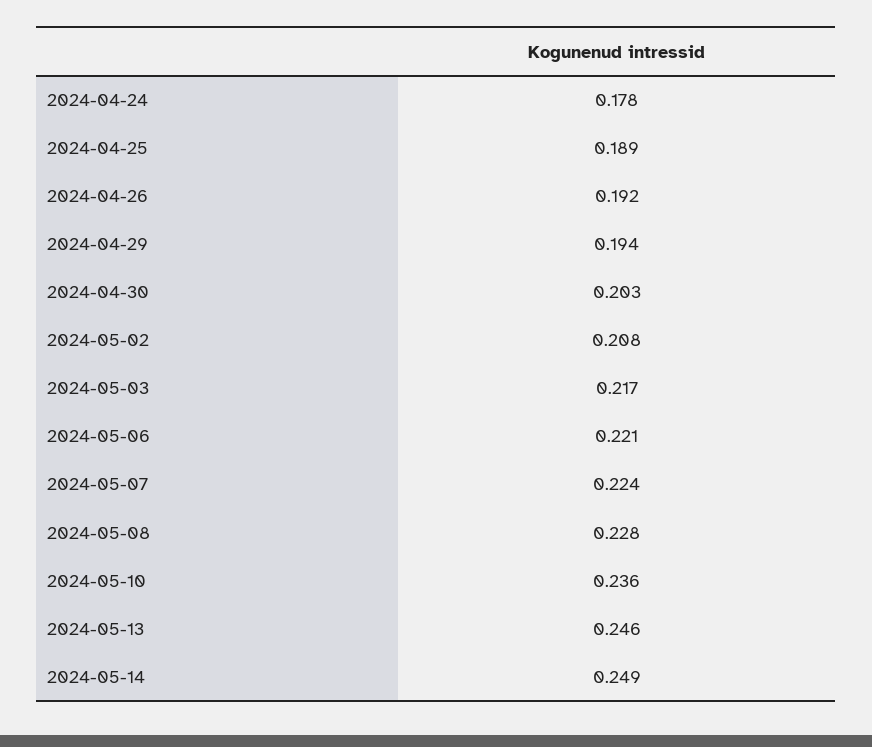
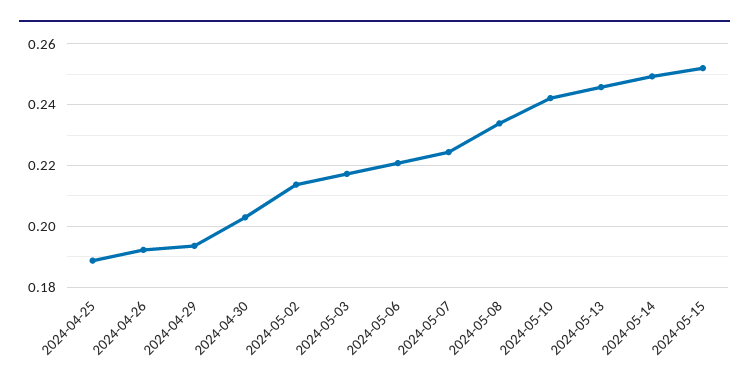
2024-04-24: 0.178 -> none
2024-05-02: 0.208 -> 0.214
2024-05-08: 0.228 -> 0.234
2024-05-10: 0.236 -> 0.242
2024-05-15: none -> 0.252

